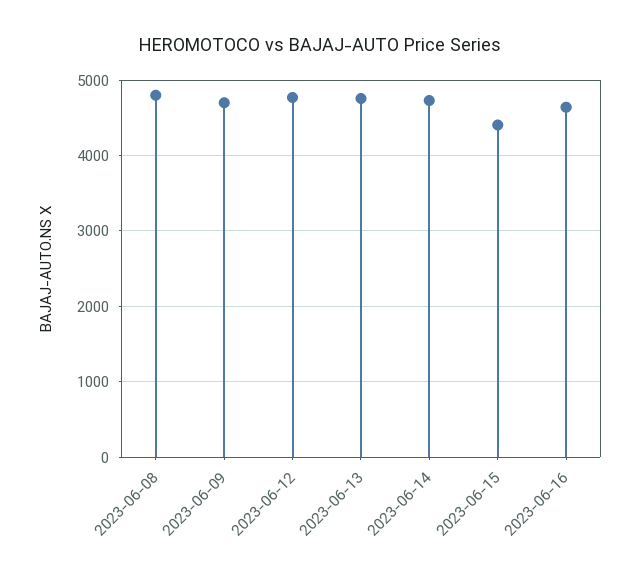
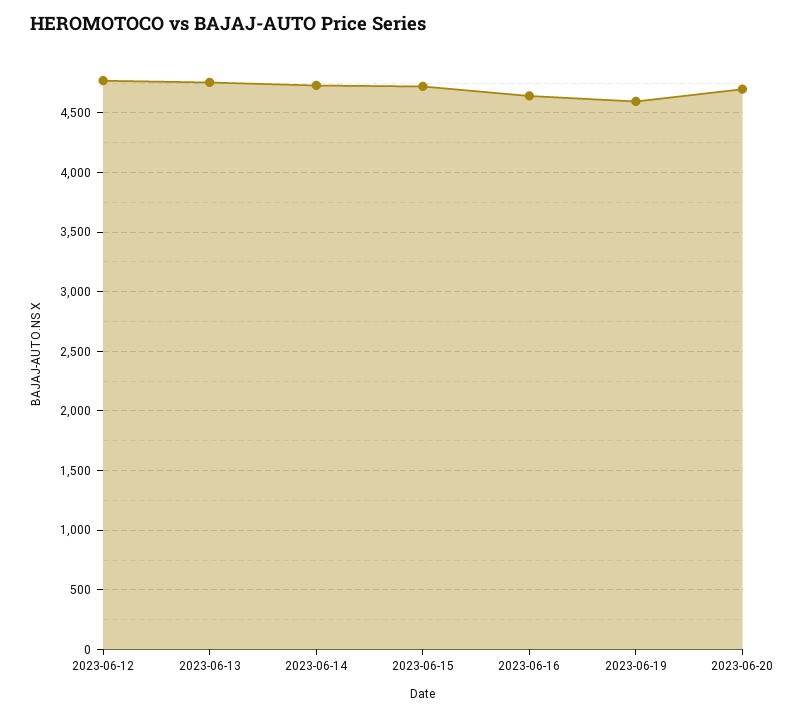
2023-06-08: 4800 -> none
2023-06-09: 4700 -> none
2023-06-15: 4400 -> 4700
2023-06-19: none -> 4600
2023-06-20: none -> 4700

